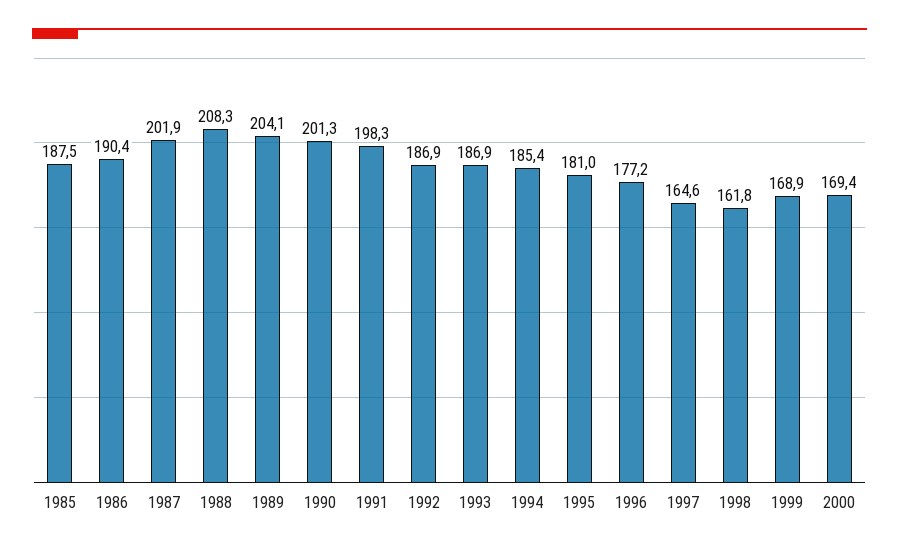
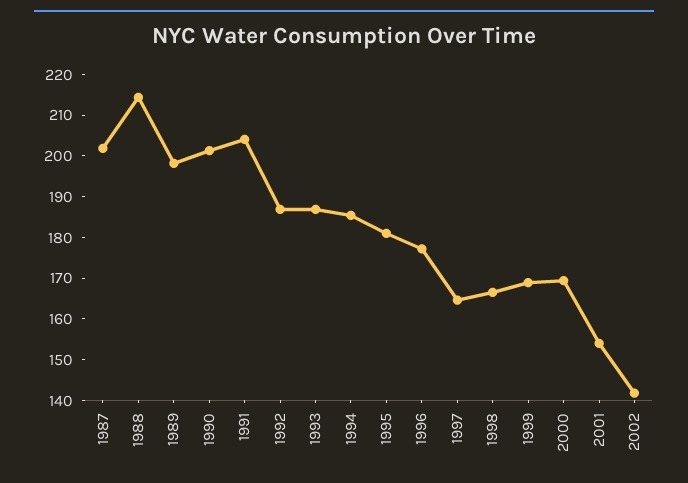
1985: 187.5 -> none
1986: 190.4 -> none
1988: 208.3 -> 214
1989: 204.1 -> 198
1991: 198.3 -> 204
1998: 161.8 -> 166
2001: none -> 154
2002: none -> 142

